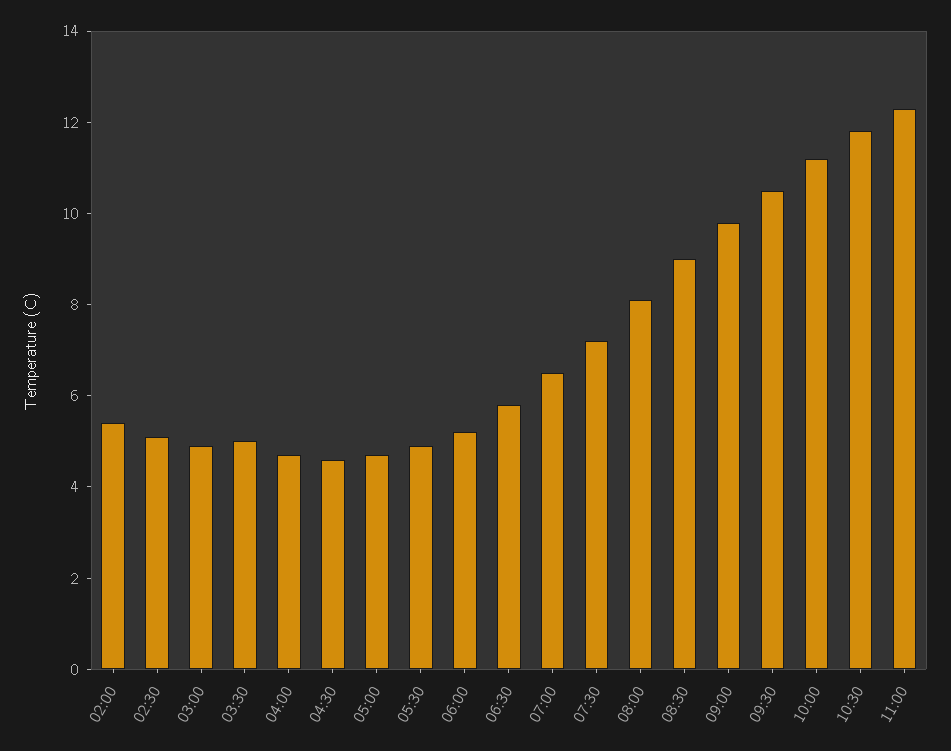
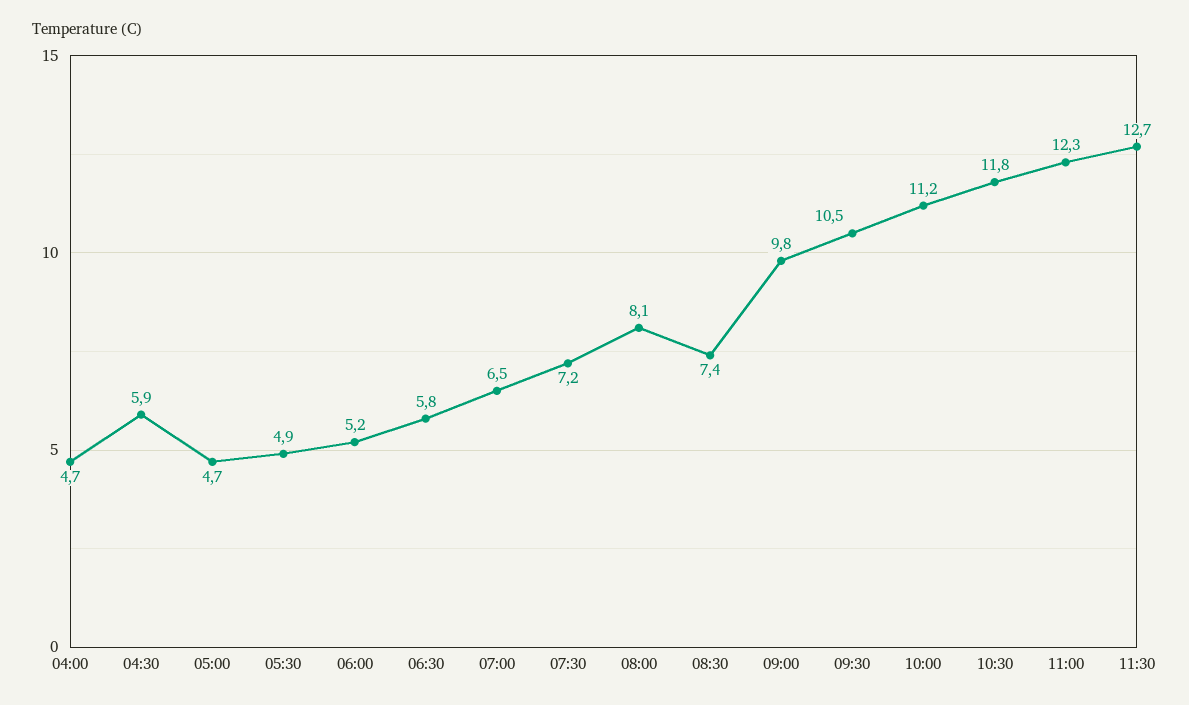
02:00: 5.5 -> none
02:30: 5 -> none
03:00: 5 -> none
03:30: 5 -> none
04:30: 4.5 -> 5.9
08:30: 9 -> 7.4
11:30: none -> 12.7

